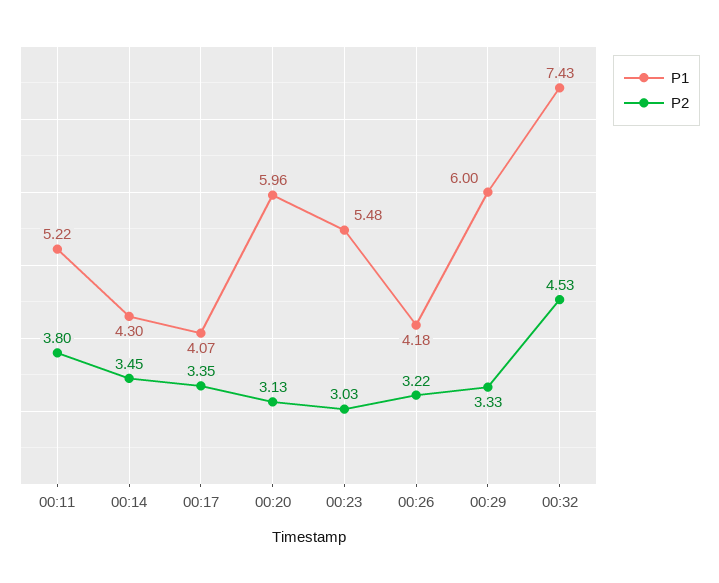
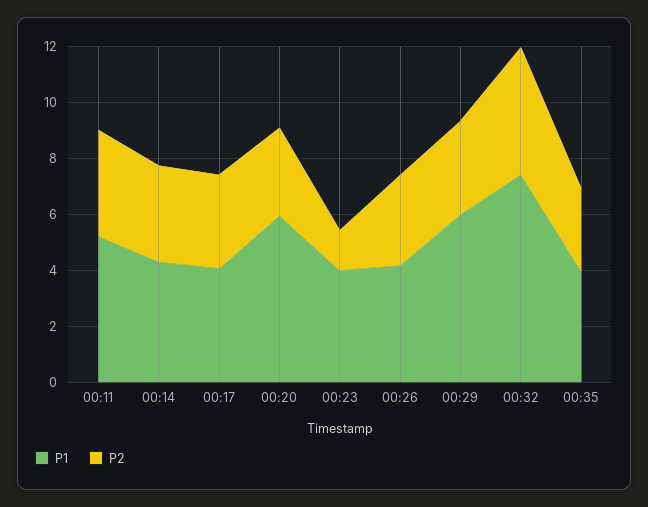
P1, 00:23: 5.48 -> 4
P2, 00:23: 3.03 -> 1.5
P1, 00:35: none -> 4
P2, 00:35: none -> 3

